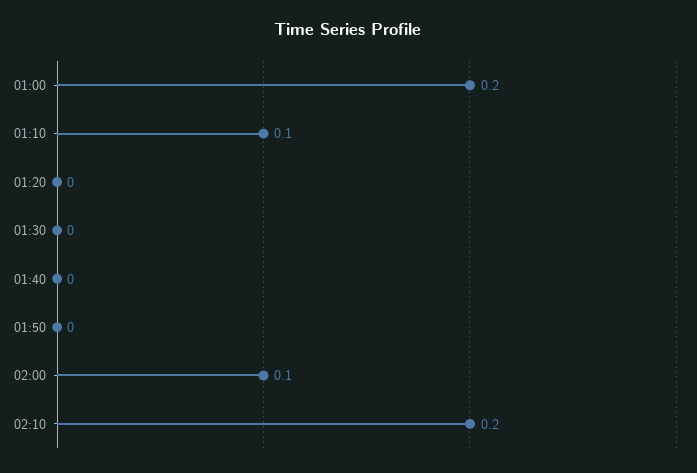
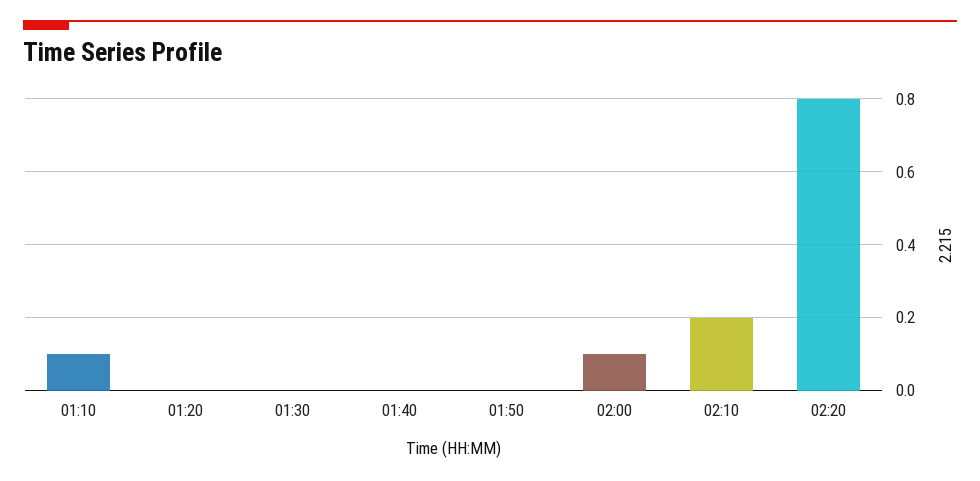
01:00: 0.2 -> none
02:20: none -> 0.8

